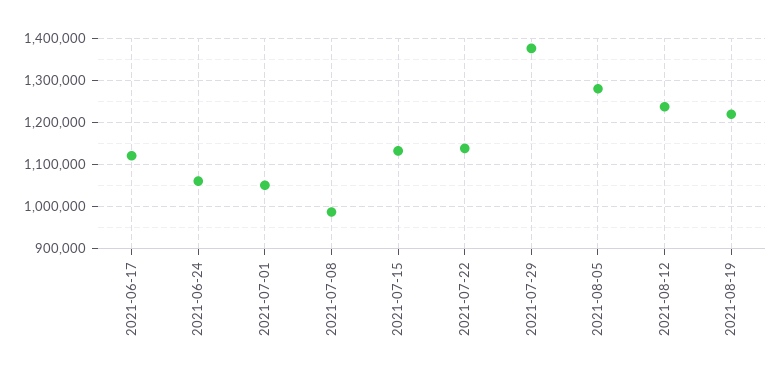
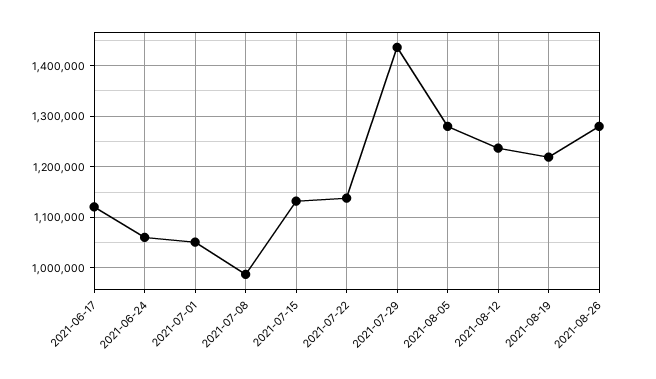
2021-07-29: 1380000 -> 1440000
2021-08-26: none -> 1280000

